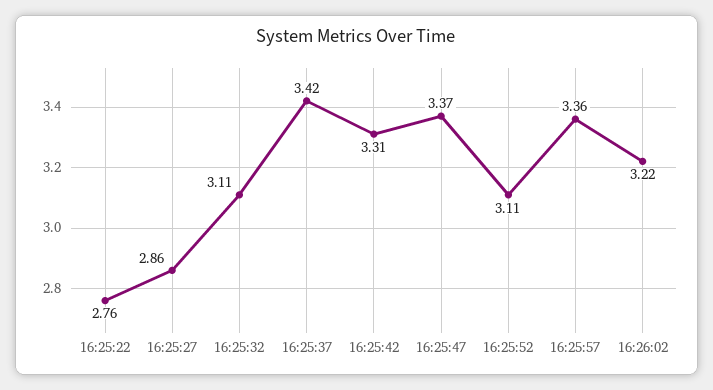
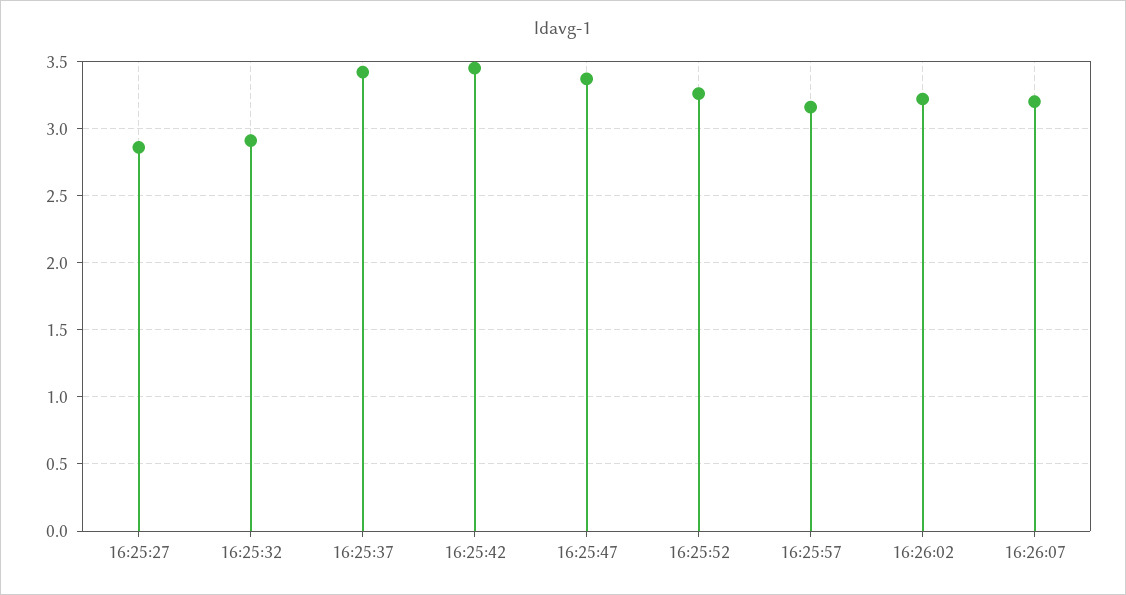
16:25:22: 2.76 -> none
16:25:32: 3.11 -> 2.9
16:25:42: 3.31 -> 3.45
16:25:52: 3.11 -> 3.25
16:25:57: 3.36 -> 3.15
16:26:07: none -> 3.2

